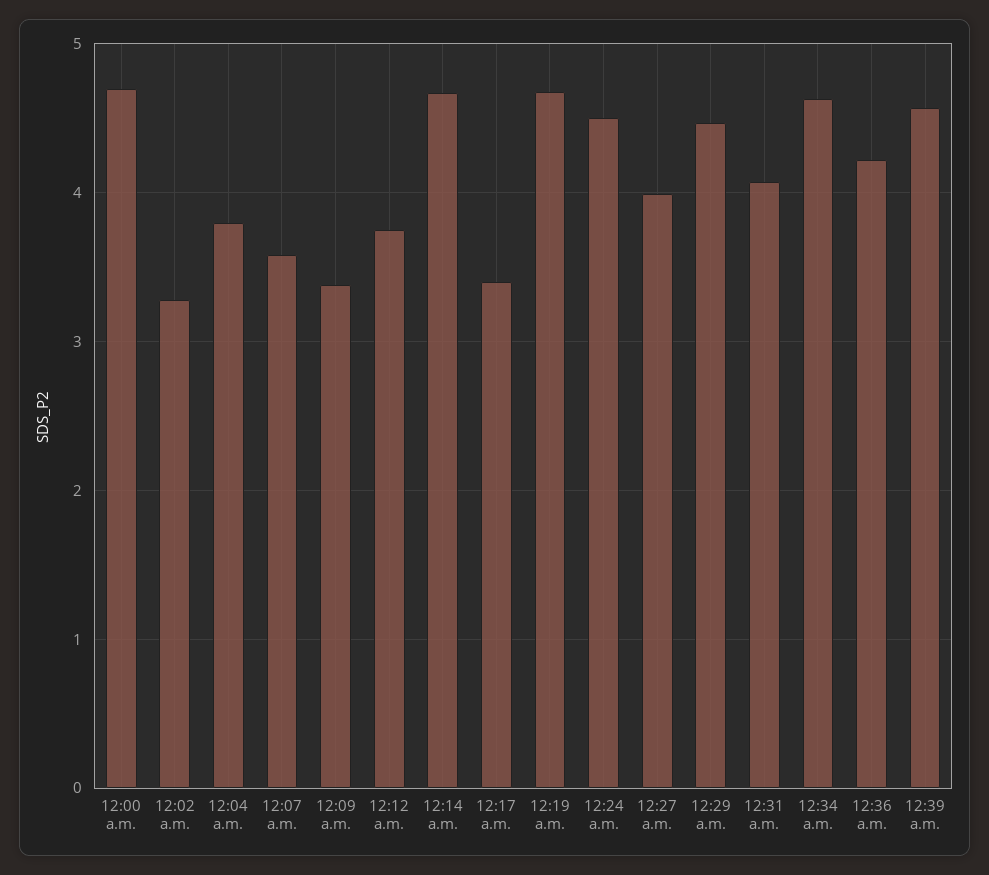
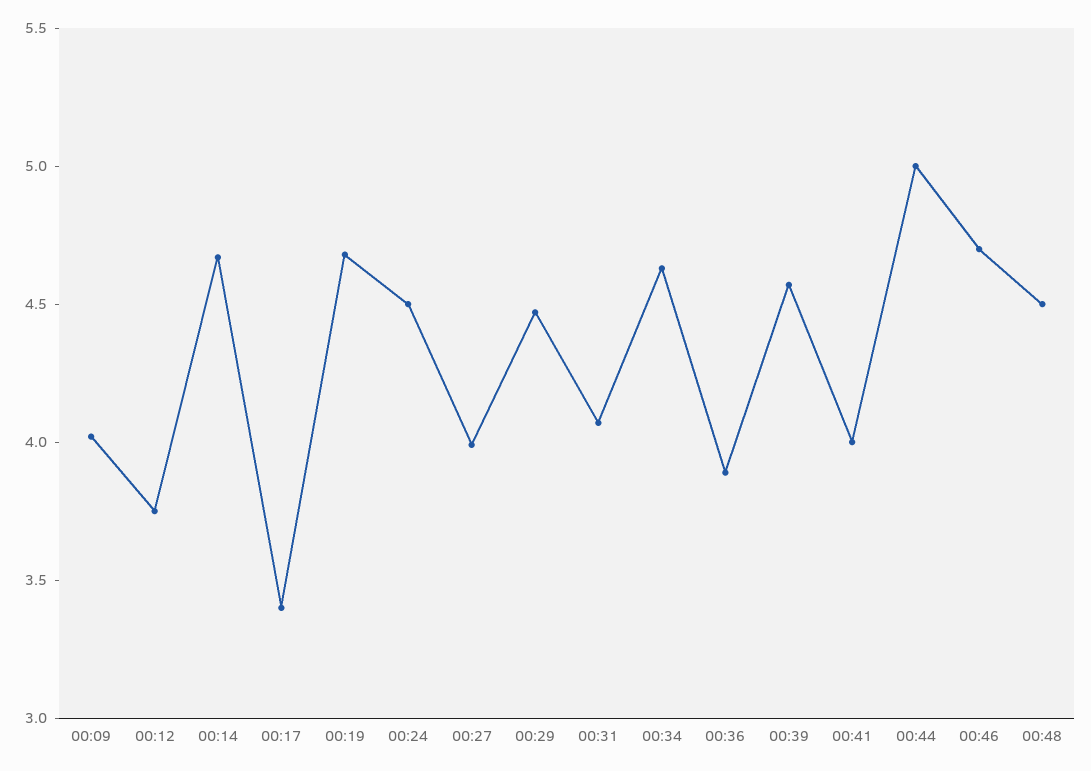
12:00 a.m.: 4.7 -> none
12:02 a.m.: 3.3 -> none
12:04 a.m.: 3.8 -> none
12:07 a.m.: 3.6 -> none
12:09 a.m.: 3.4 -> 4
12:36 a.m.: 4.2 -> 3.9
00:41: none -> 4
00:44: none -> 5
00:46: none -> 4.7
00:48: none -> 4.5

